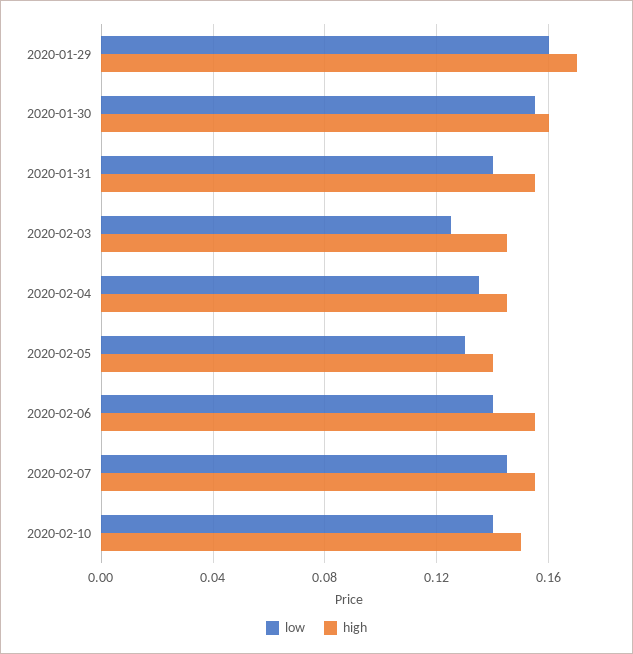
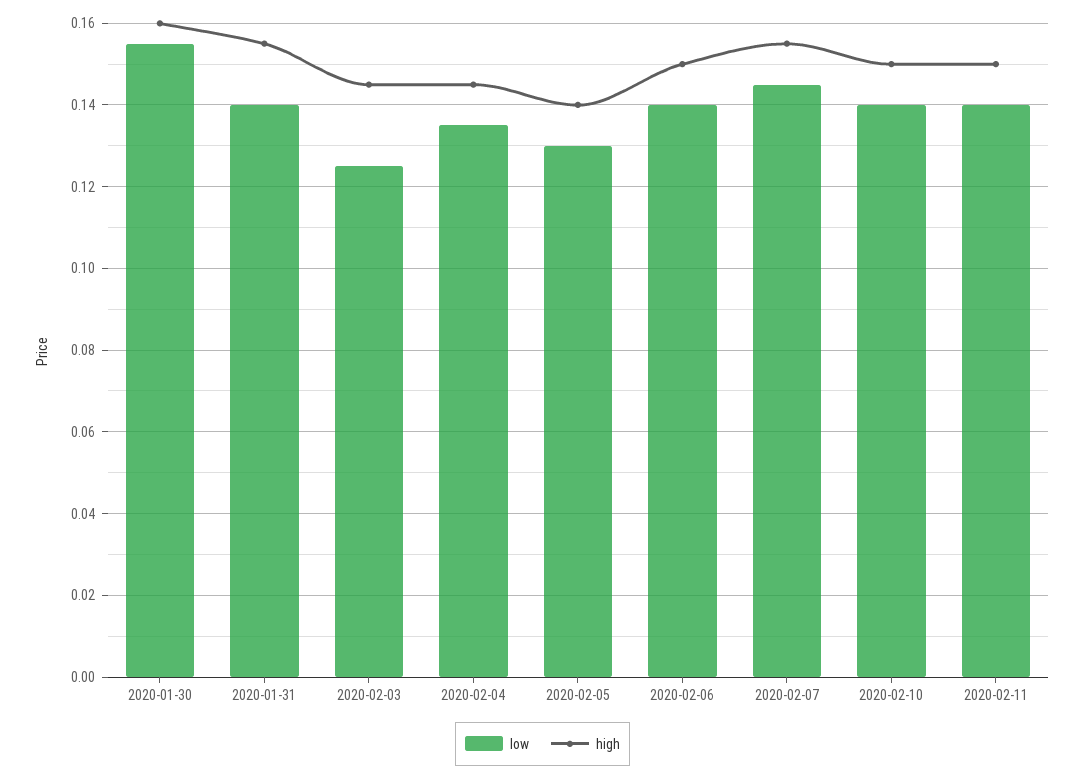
low, 2020-01-29: 0.16 -> none
high, 2020-01-29: 0.17 -> none
high, 2020-02-06: 0.155 -> 0.15
low, 2020-02-11: none -> 0.14
high, 2020-02-11: none -> 0.15

